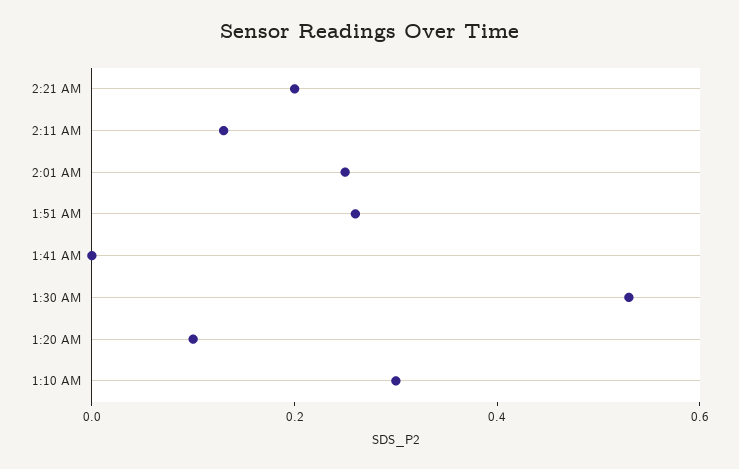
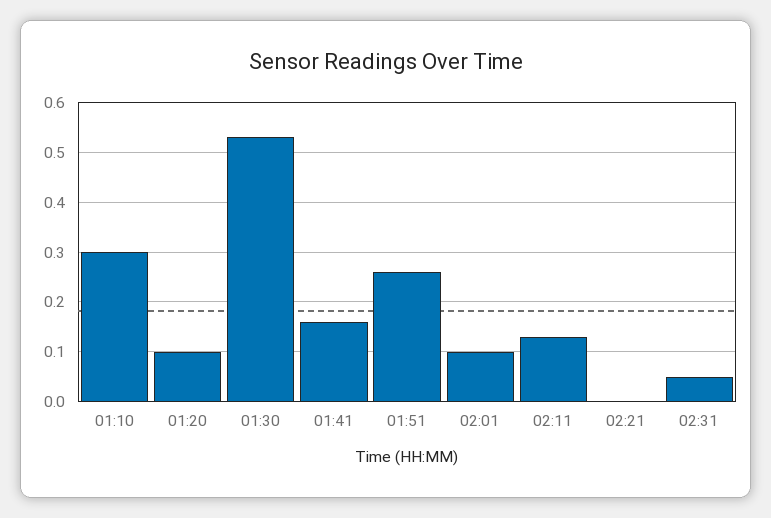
2:21 AM: 0.2 -> 0
2:01 AM: 0.25 -> 0.1
1:41 AM: 0 -> 0.15
02:31: none -> 0.05

